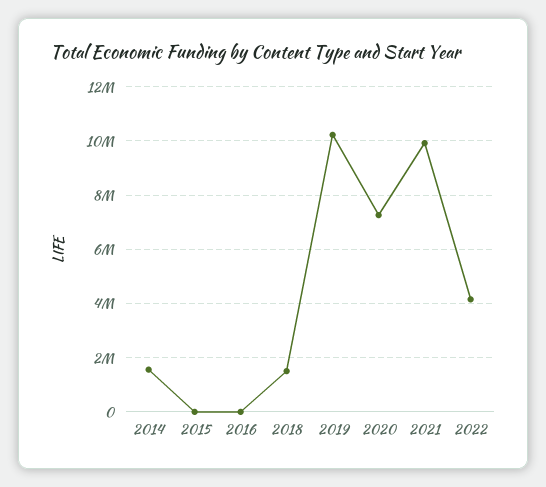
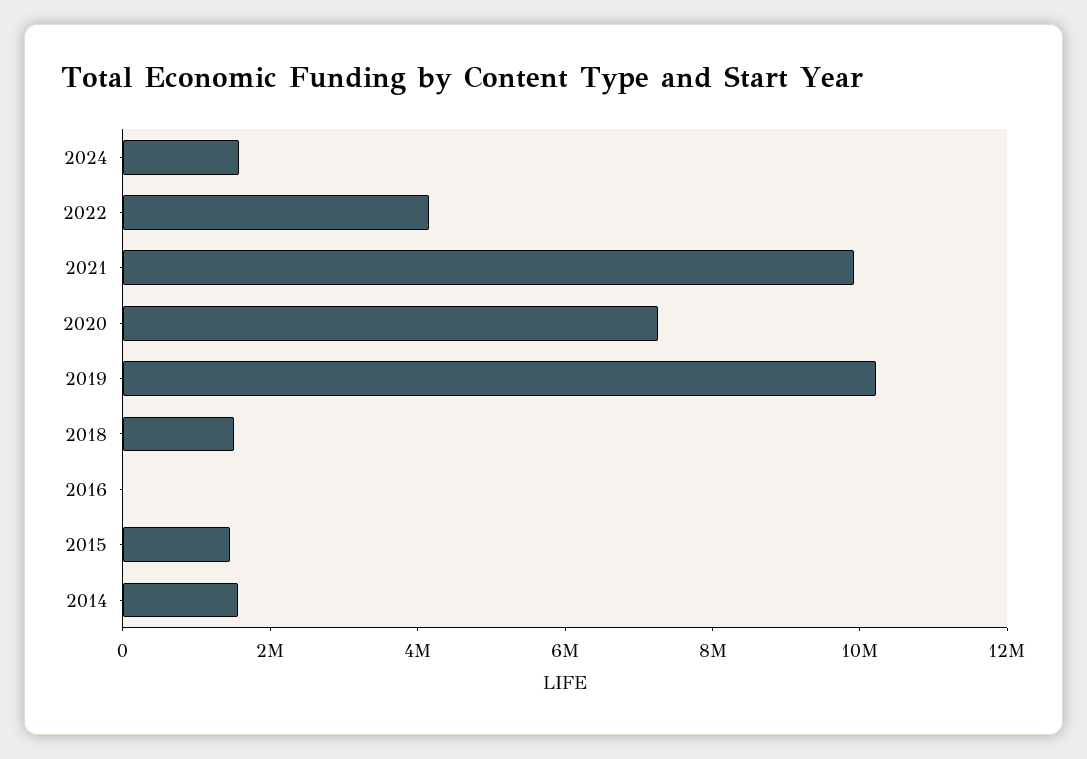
2015: 0 -> 1500000
2024: none -> 1500000

